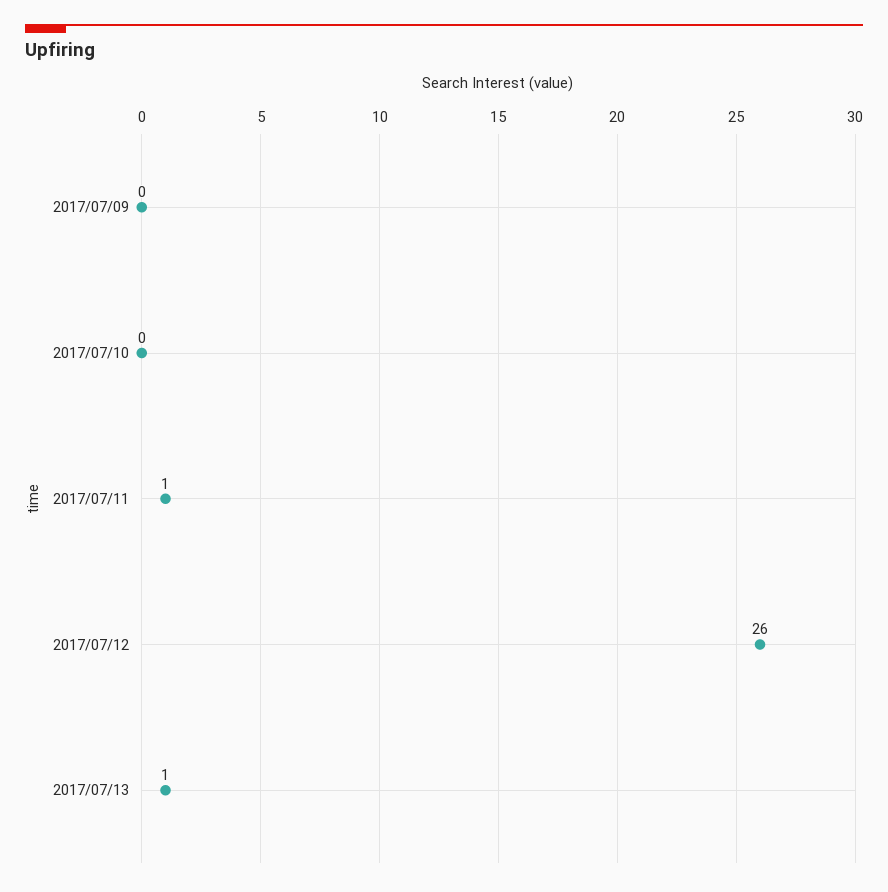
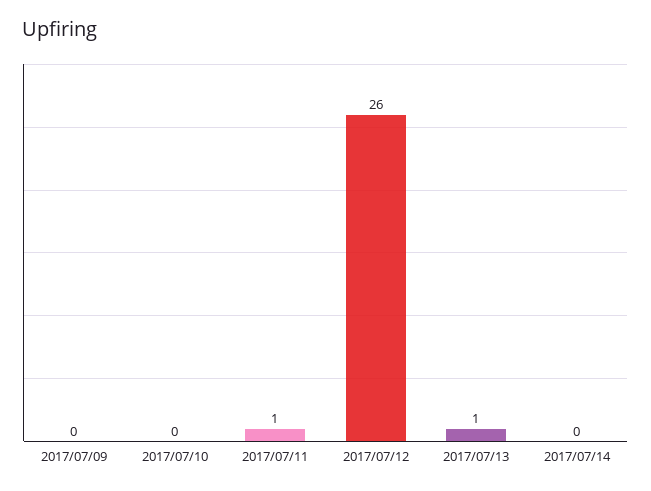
2017/07/14: none -> 0

